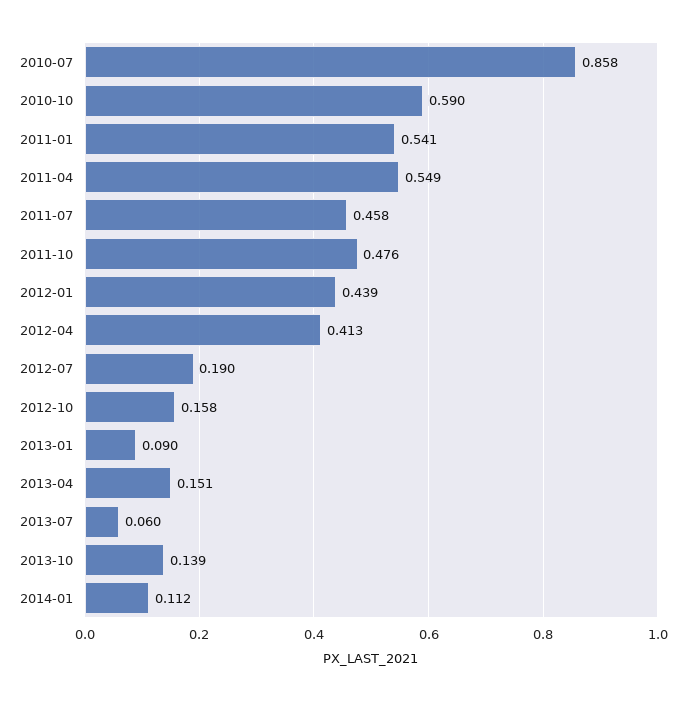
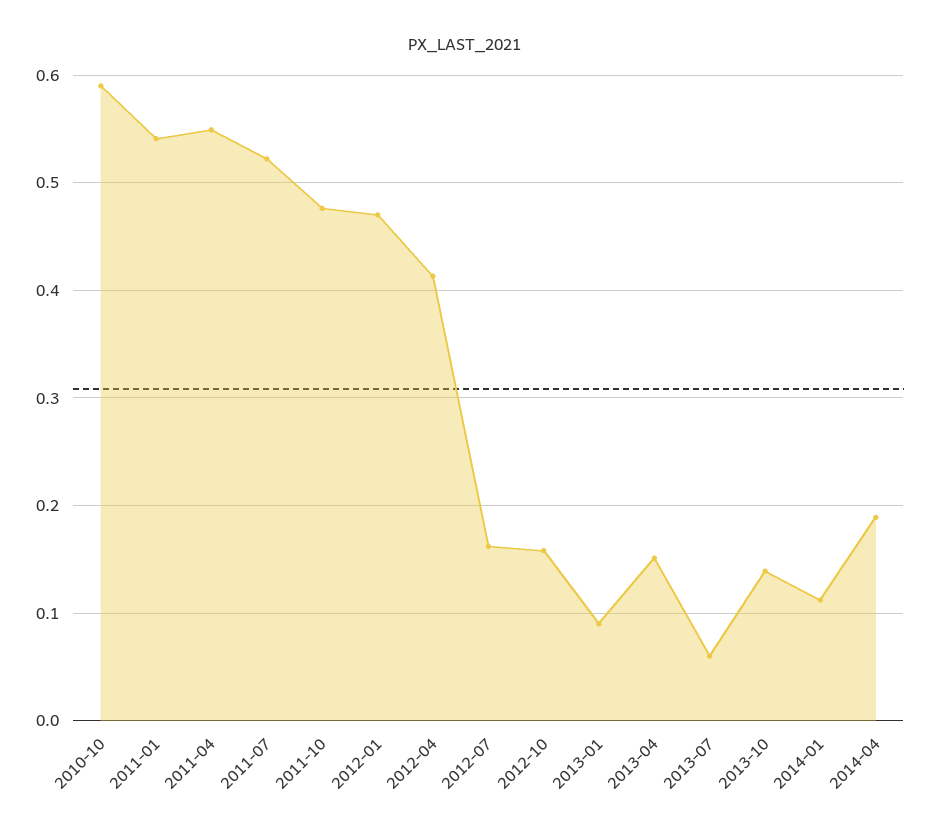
2010-07: 0.858 -> none
2011-07: 0.458 -> 0.52
2012-01: 0.439 -> 0.47
2012-07: 0.19 -> 0.16
2014-04: none -> 0.19

